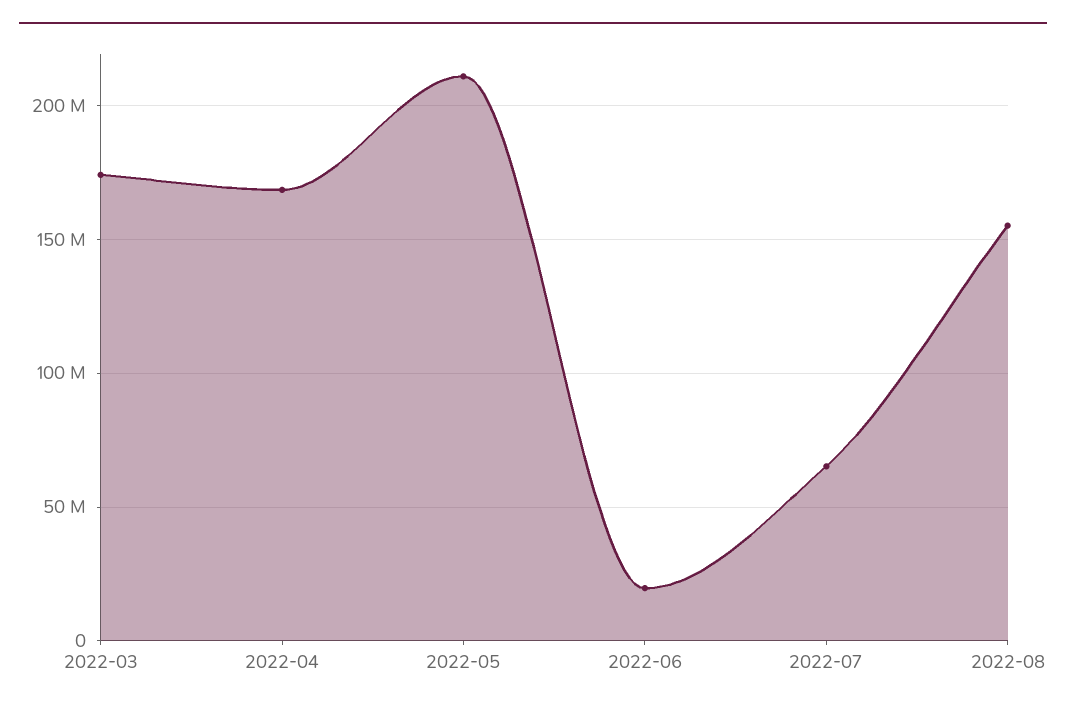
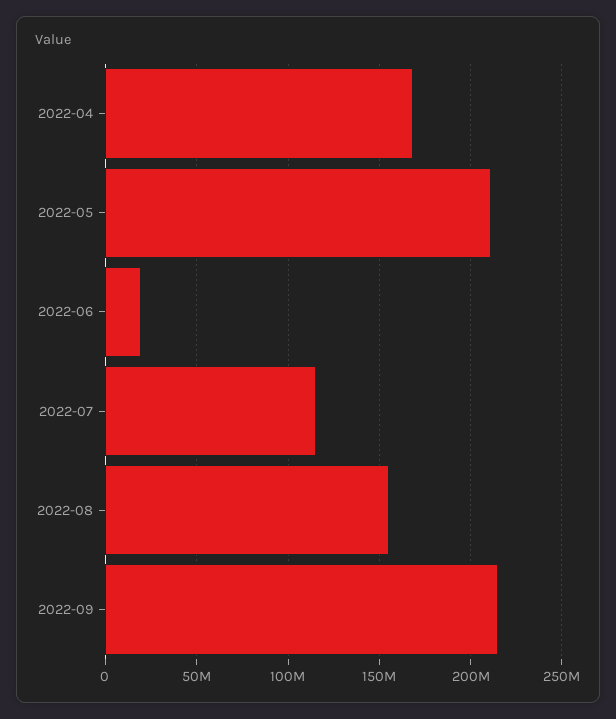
2022-03: 175000000 -> none
2022-07: 65000000 -> 115000000
2022-09: none -> 215000000

